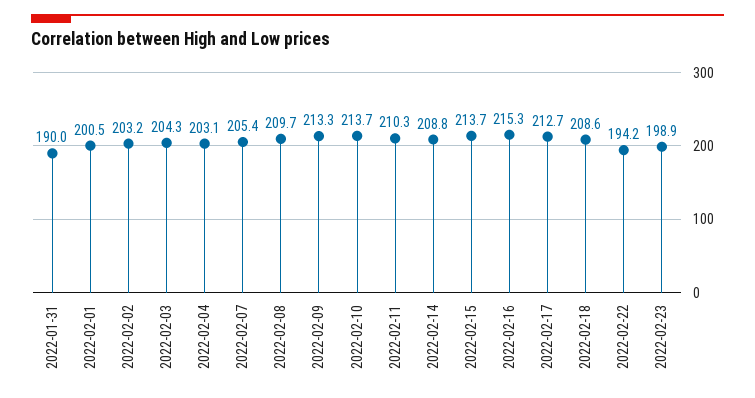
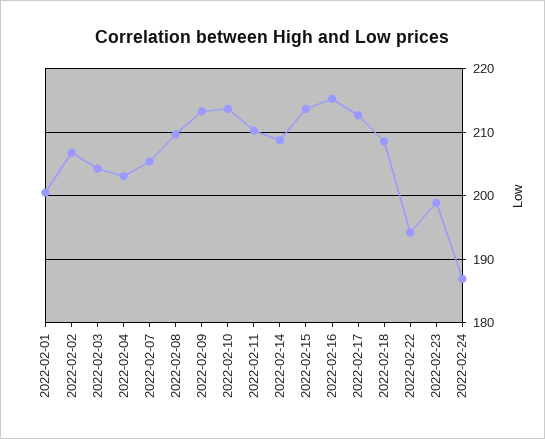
2022-01-31: 190 -> none
2022-02-02: 203.2 -> 207
2022-02-24: none -> 187

